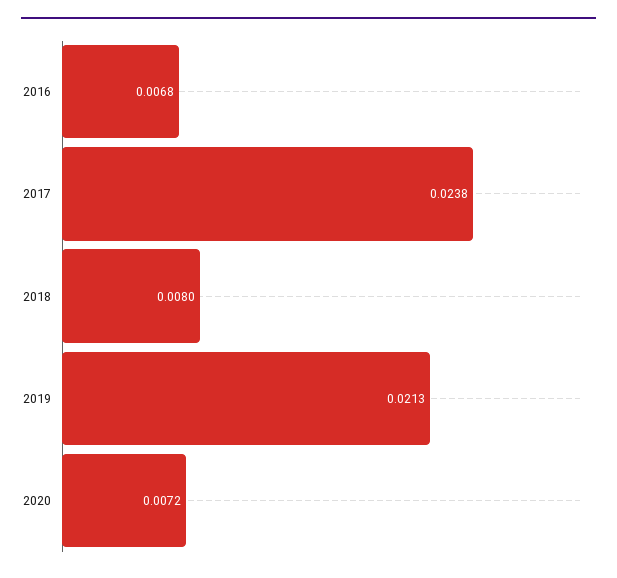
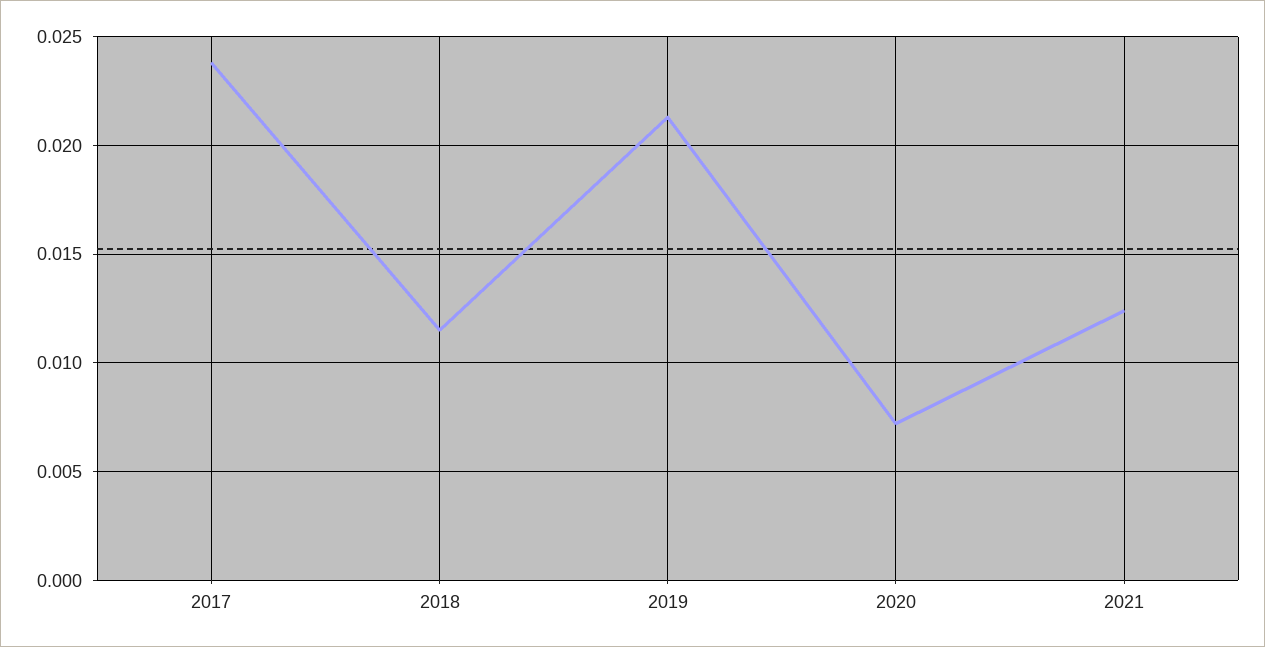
2016: 0.0068 -> none
2018: 0.008 -> 0.0115
2021: none -> 0.0125

